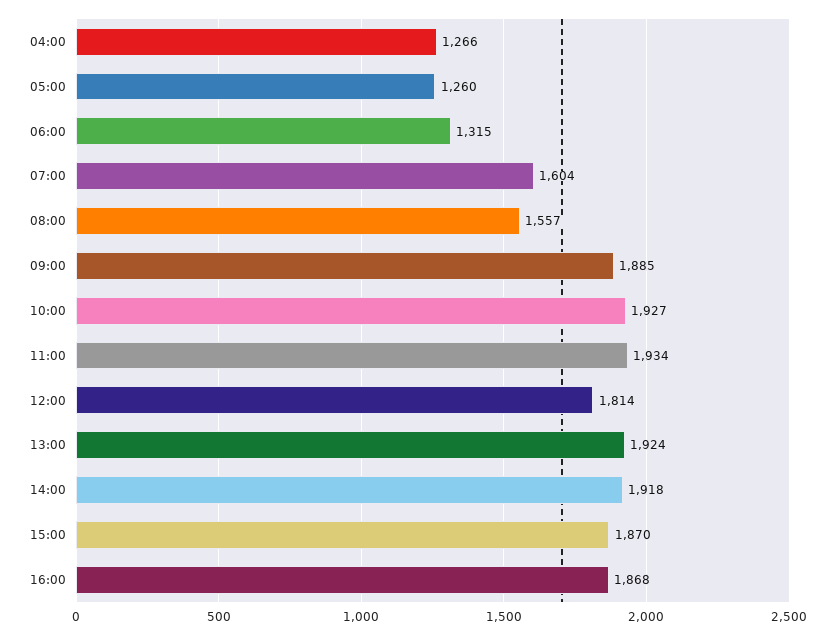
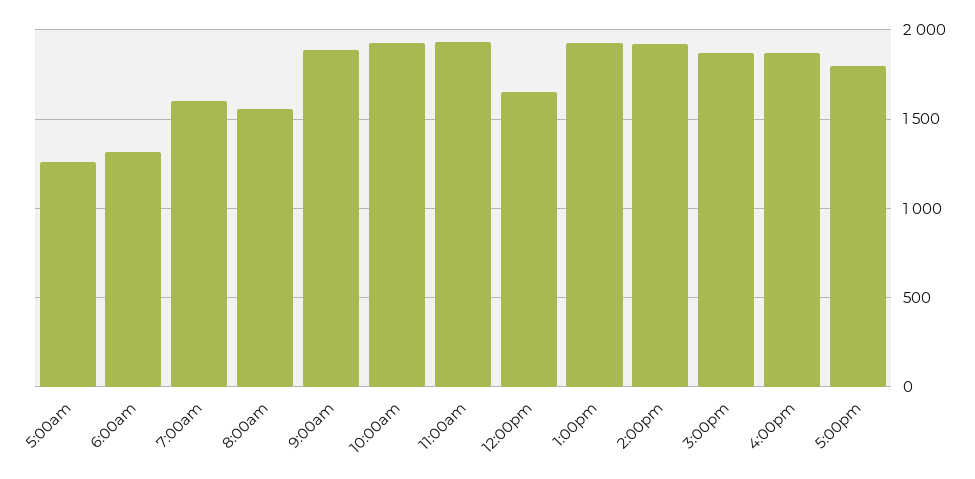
04:00: 1266 -> none
12:00: 1814 -> 1650
5:00pm: none -> 1800

